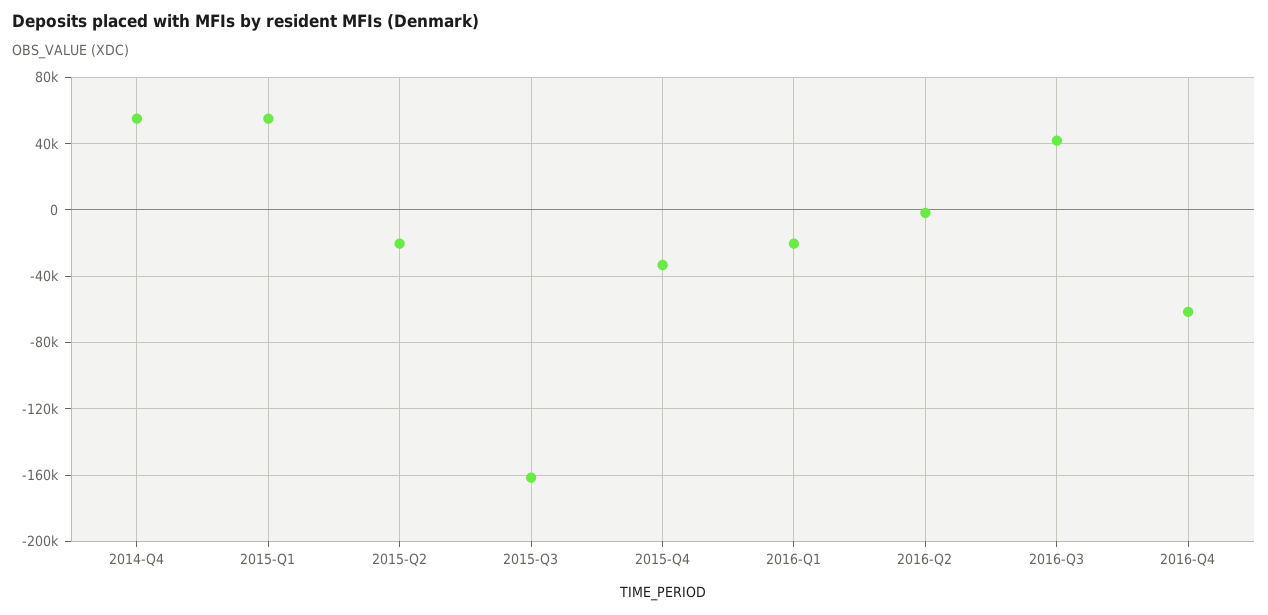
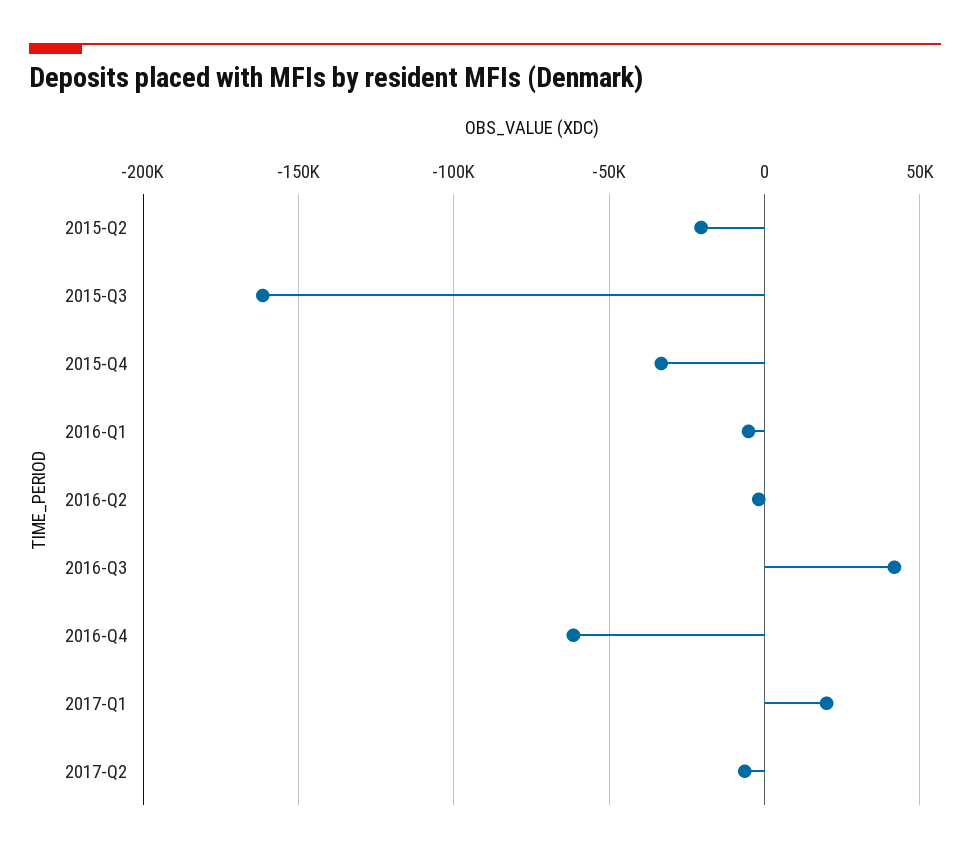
2014-Q4: 55000 -> none
2015-Q1: 55000 -> none
2016-Q1: -20000 -> -5000
2017-Q1: none -> 20000
2017-Q2: none -> -5000

